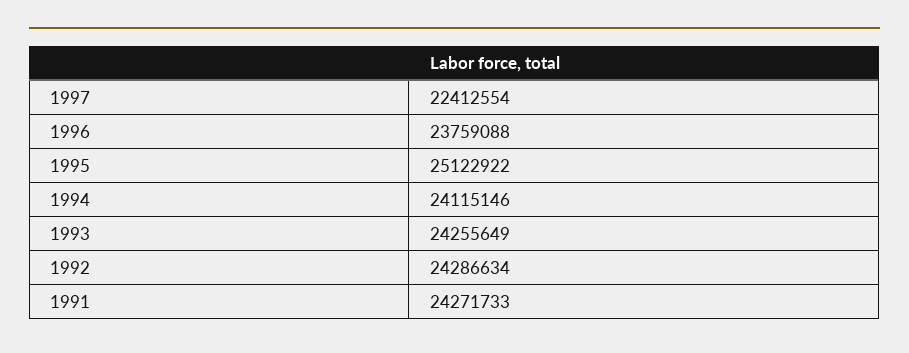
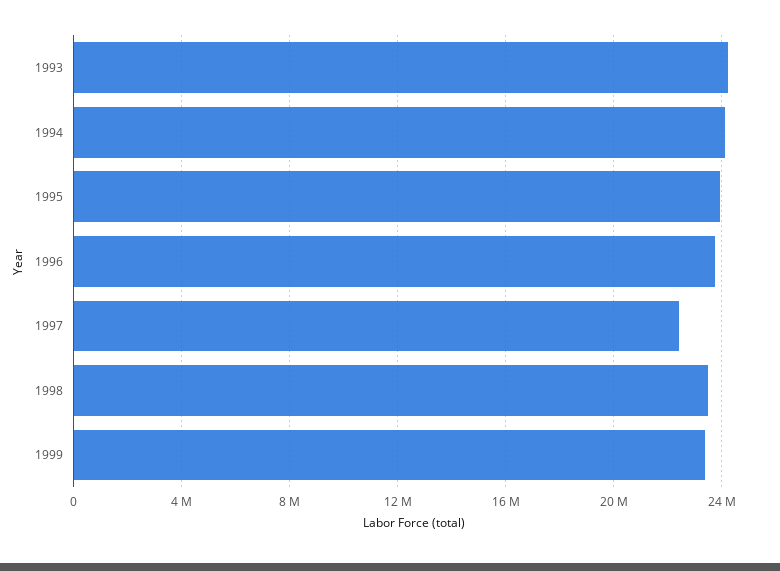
1995: 25122922 -> 24000000
1992: 24286634 -> none
1991: 24271733 -> none
1998: none -> 23500000
1999: none -> 23500000

